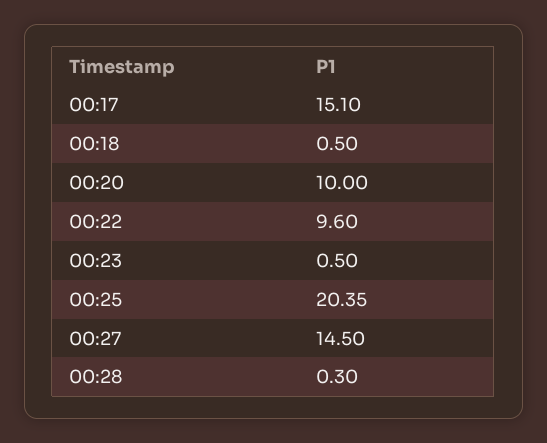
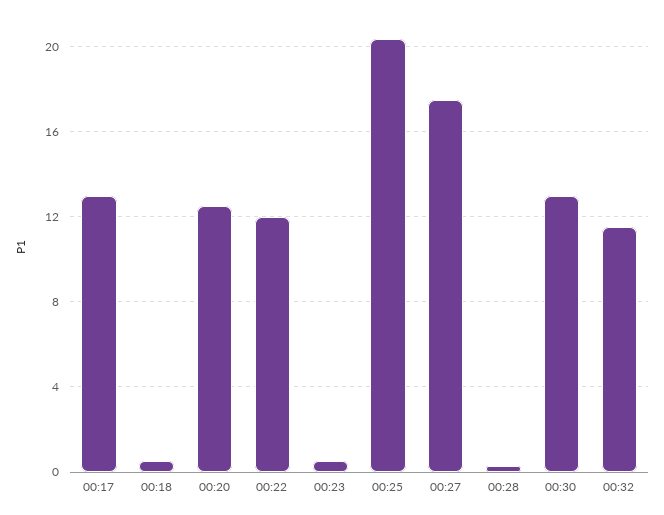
00:17: 15.1 -> 13
00:20: 10 -> 12.5
00:22: 9.6 -> 12
00:27: 14.5 -> 17.5
00:30: none -> 13
00:32: none -> 11.5

